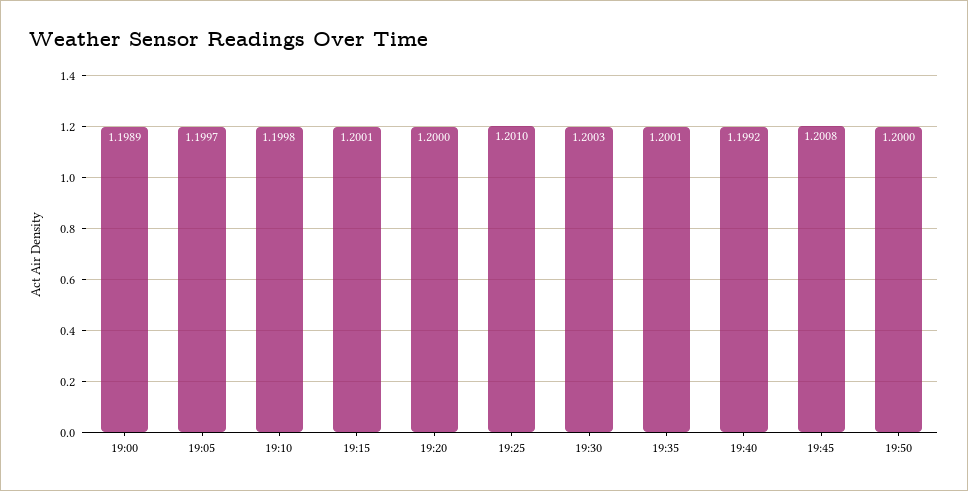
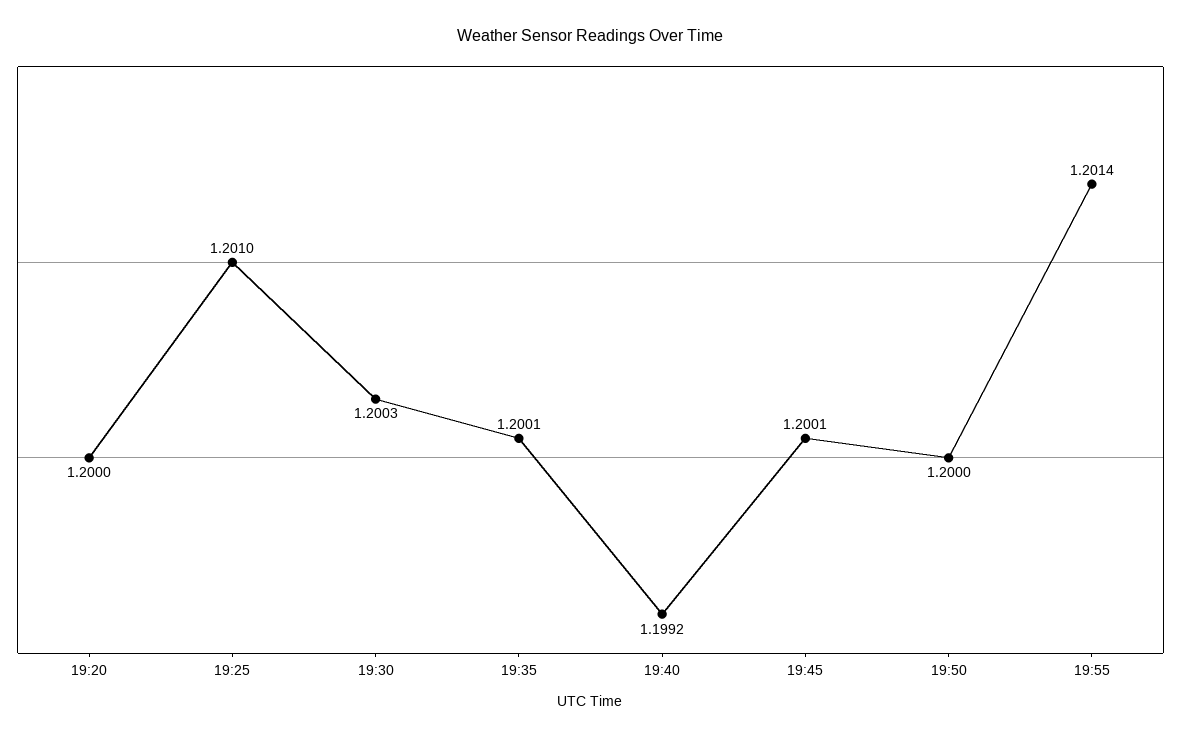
19:00: 1.1989 -> none
19:05: 1.1997 -> none
19:10: 1.1998 -> none
19:15: 1.2001 -> none
19:45: 1.2008 -> 1.2001
19:55: none -> 1.2014

